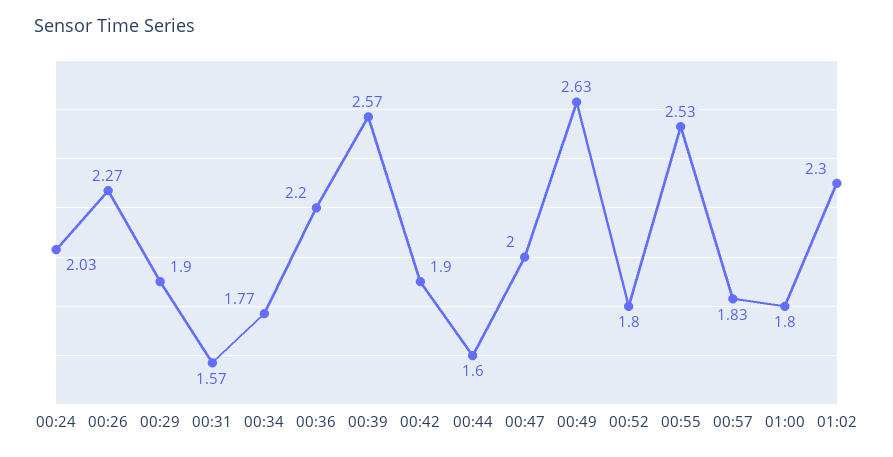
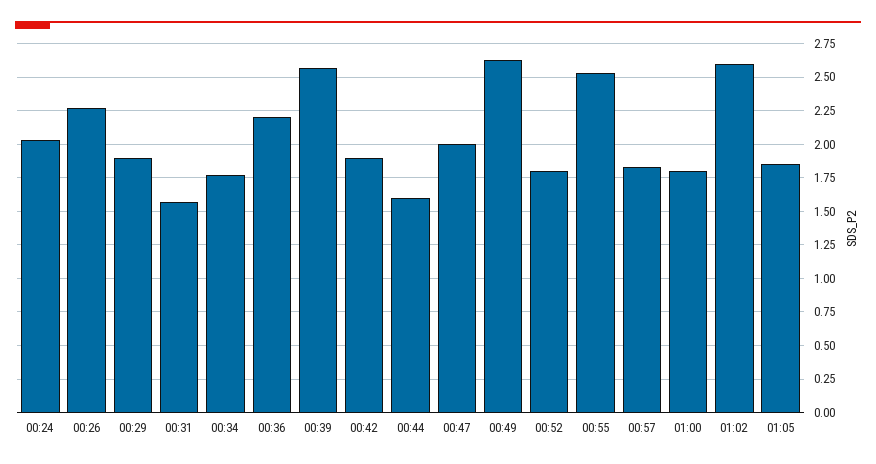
01:02: 2.3 -> 2.6
01:05: none -> 1.85

